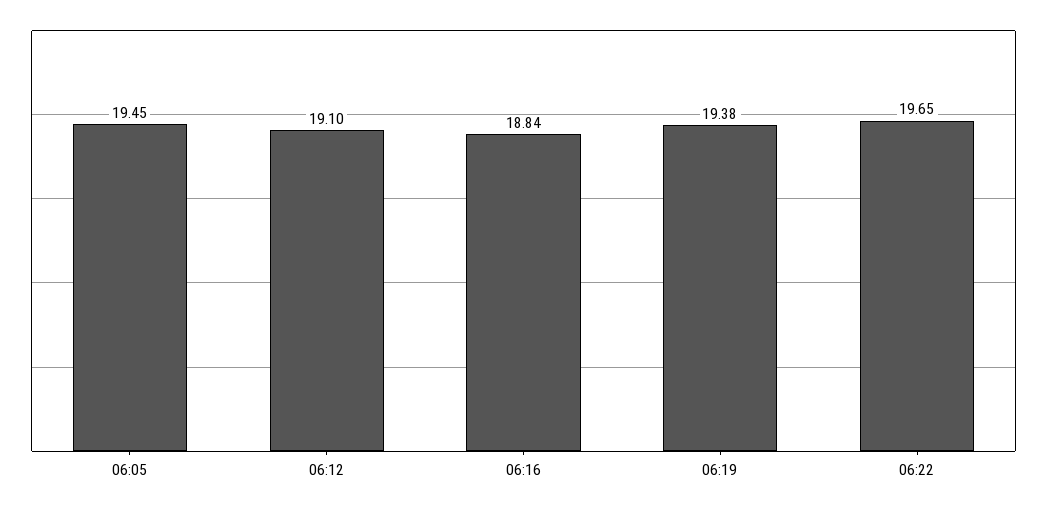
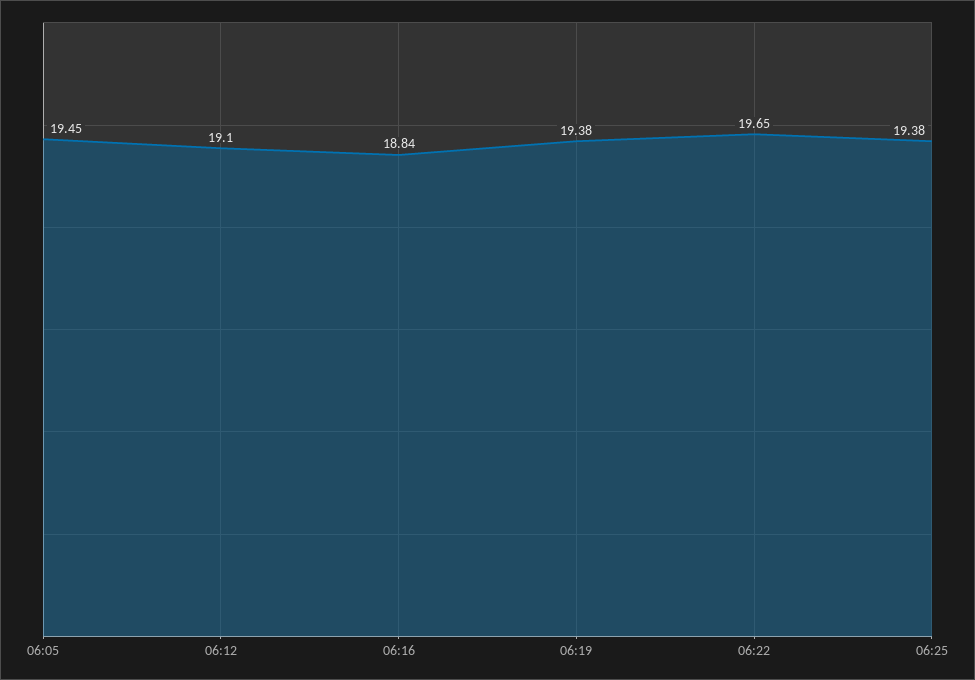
06:25: none -> 19.38

